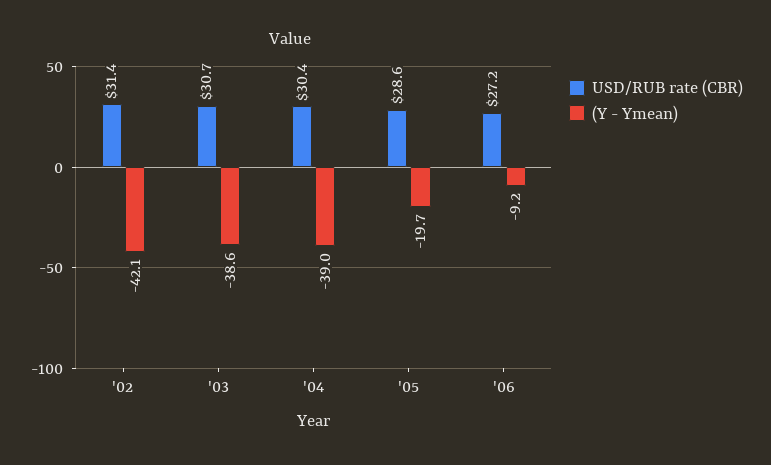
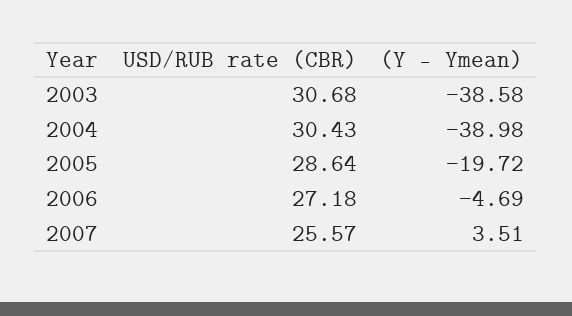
USD/RUB rate (CBR), '02: 31.4 -> none
(Y - Ymean), '02: -42.1 -> none
(Y - Ymean), '06: -9.2 -> -4.69
USD/RUB rate (CBR), 2007: none -> 25.57
(Y - Ymean), 2007: none -> 3.51

